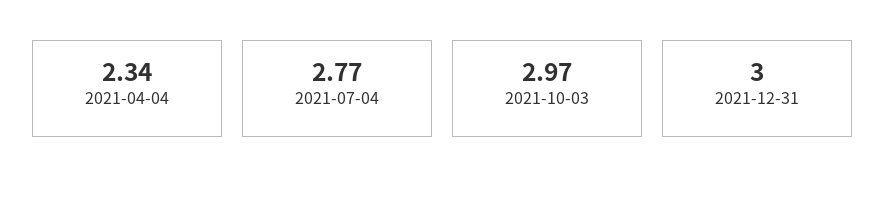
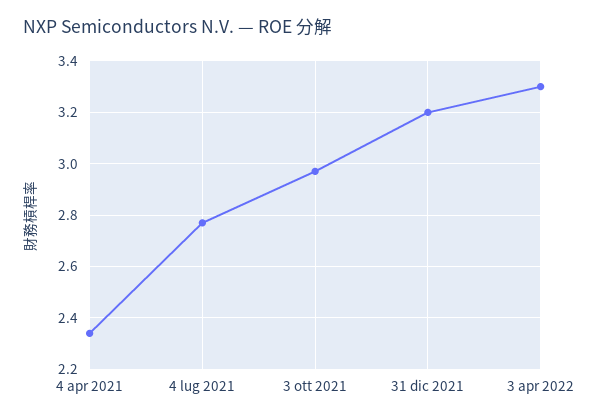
2021-12-31: 3 -> 3.2
3 apr 2022: none -> 3.3

